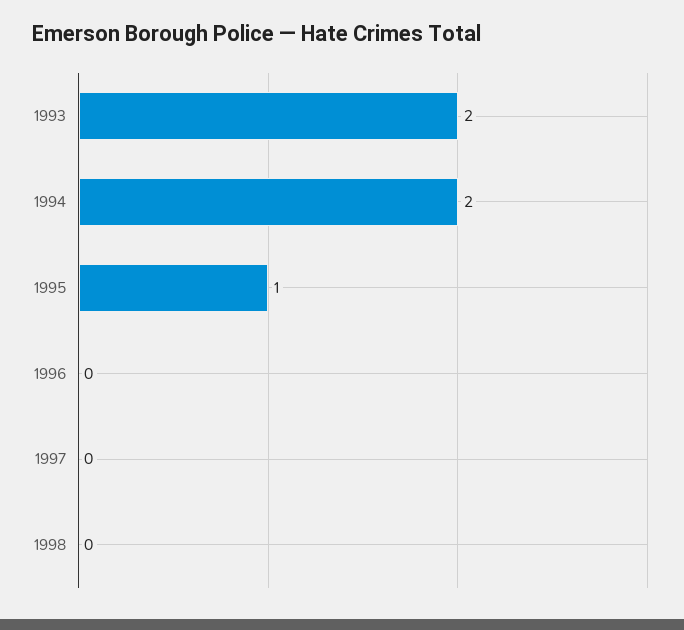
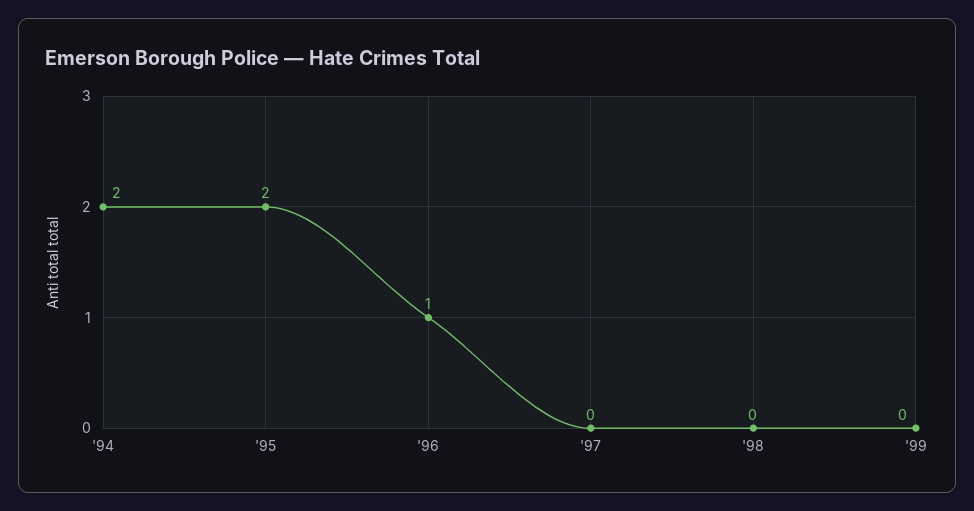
1993: 2 -> none
1995: 1 -> 2
1996: 0 -> 1
'99: none -> 0

